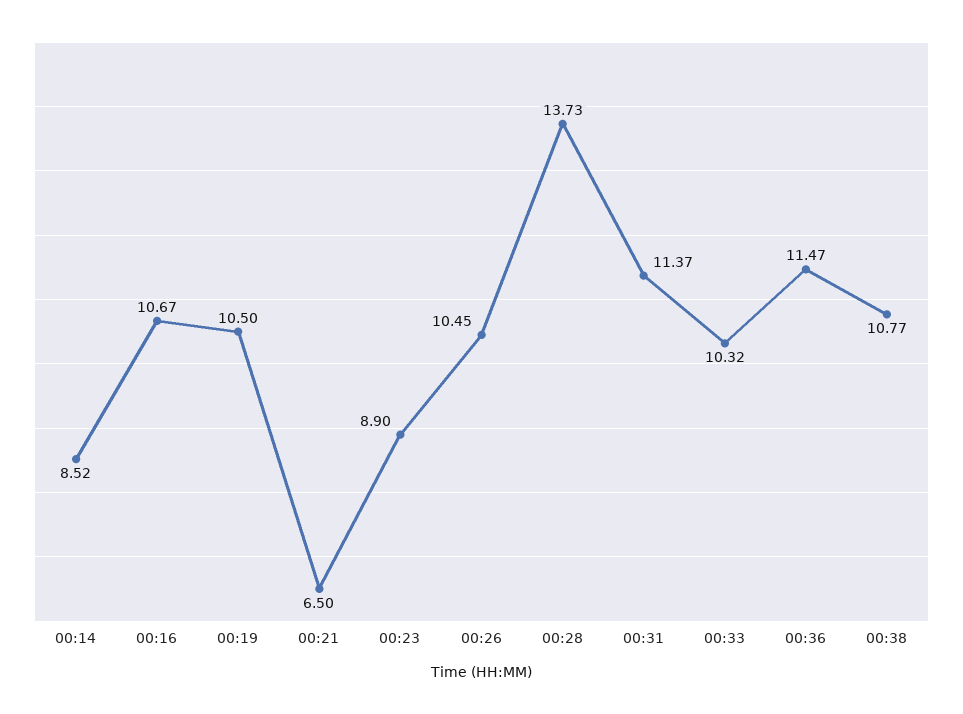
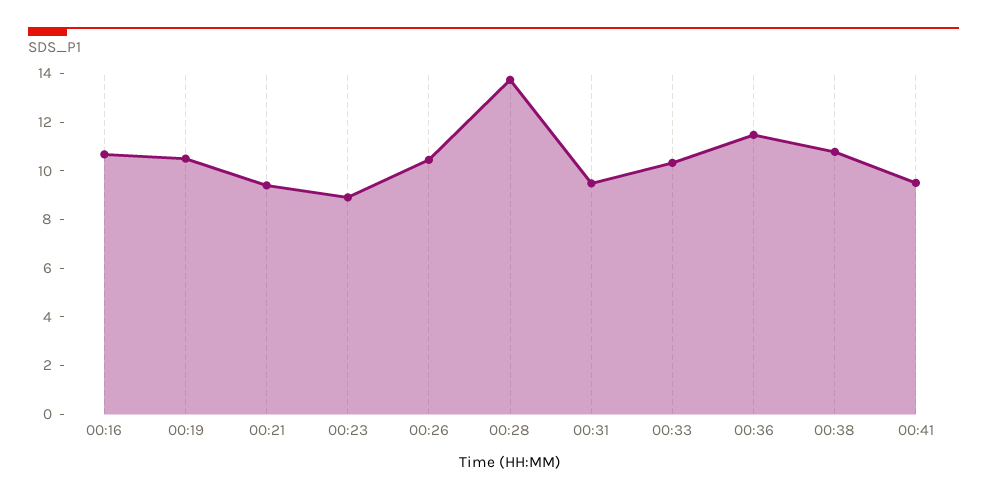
00:14: 8.52 -> none
00:21: 6.5 -> 9.5
00:31: 11.37 -> 9.5
00:41: none -> 9.5

